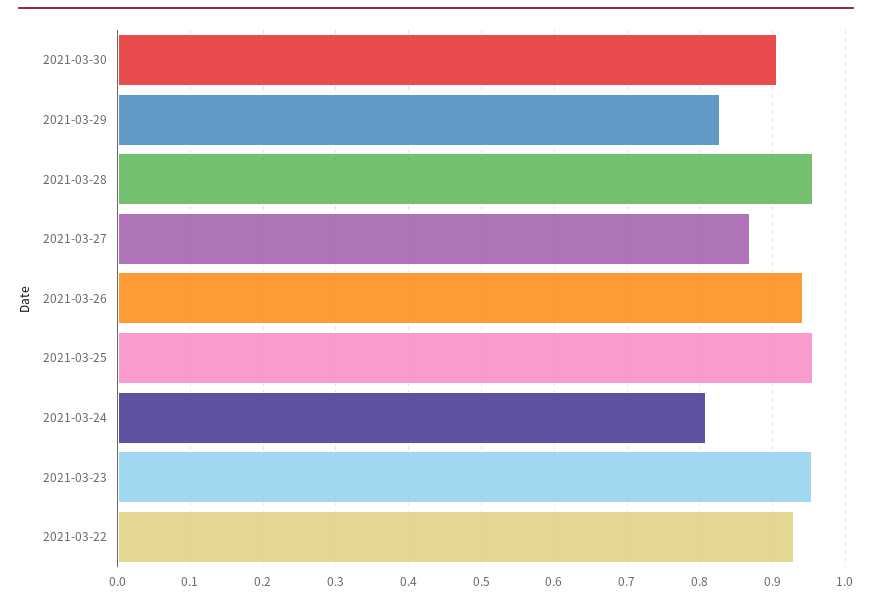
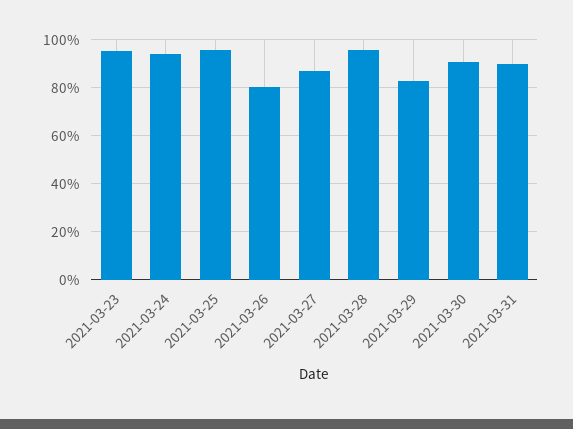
2021-03-26: 0.94 -> 0.8
2021-03-24: 0.81 -> 0.95
2021-03-22: 0.93 -> none
2021-03-31: none -> 0.9

